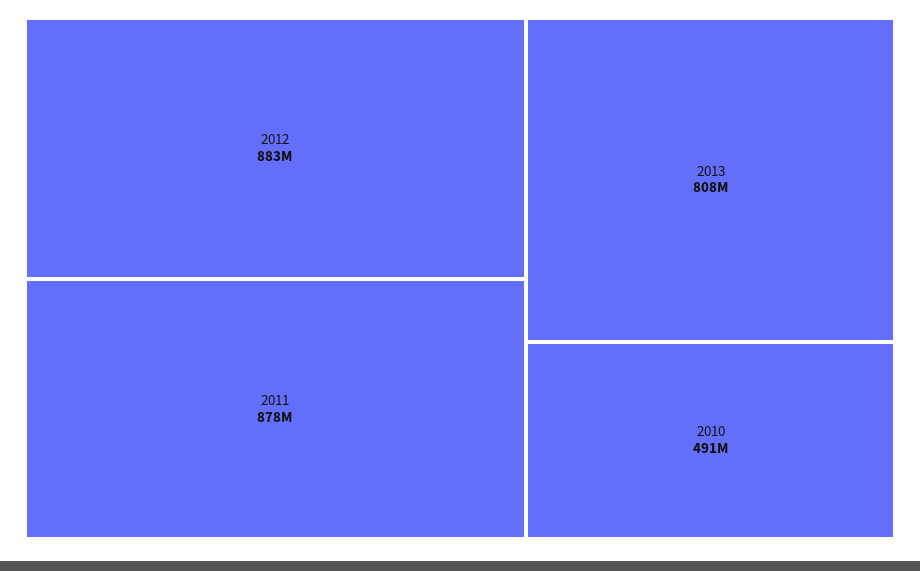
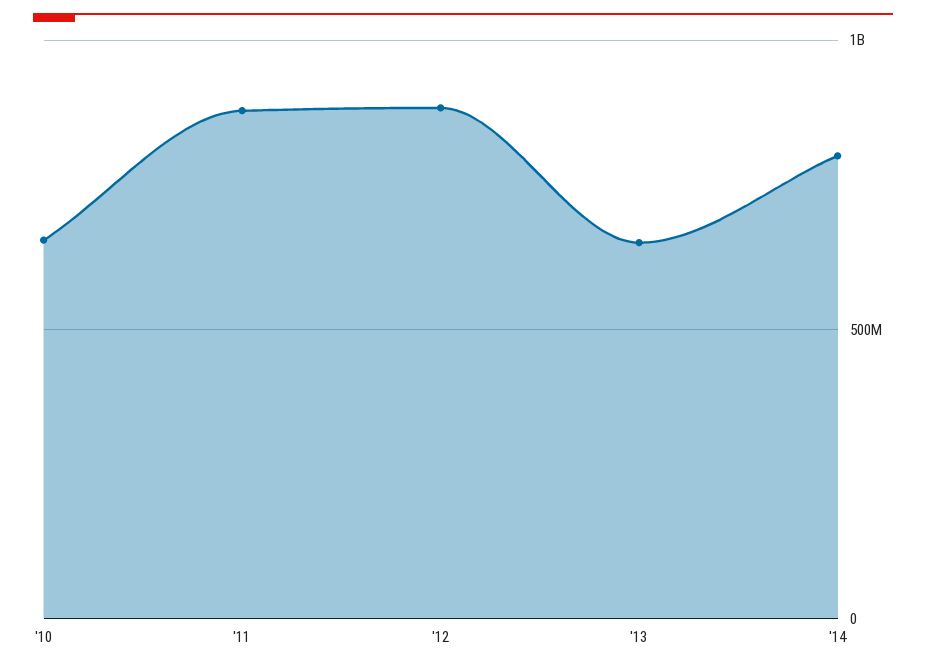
2013: 808000000 -> 650000000
2010: 491000000 -> 650000000
'14: none -> 800000000

